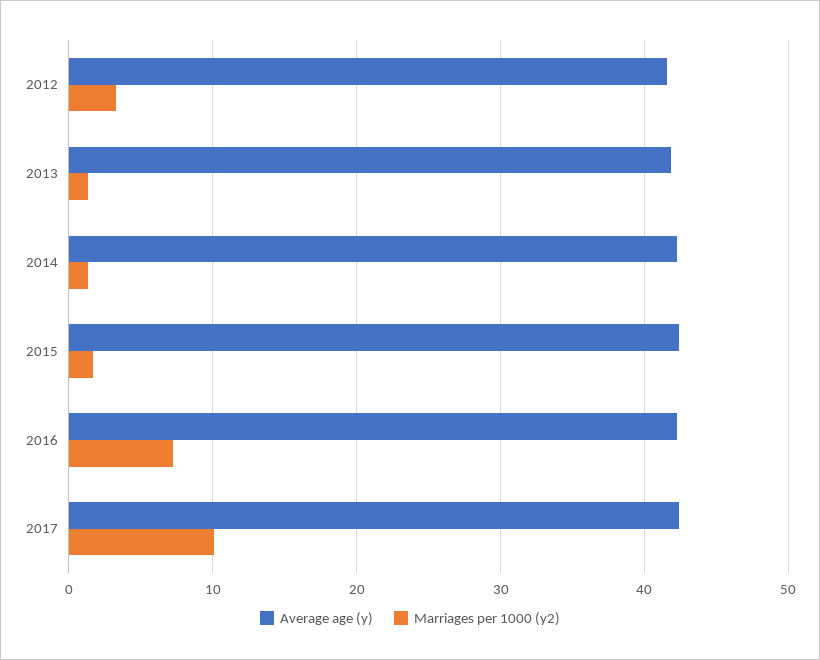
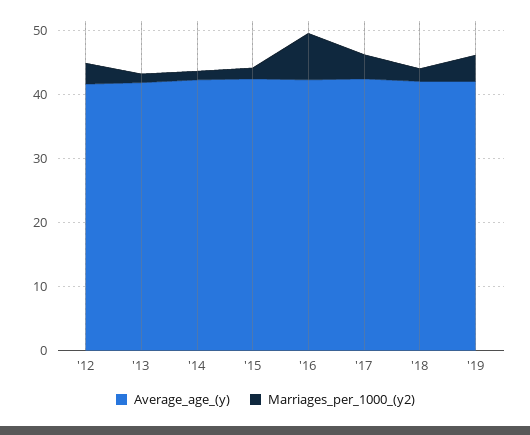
Marriages per 1000 (y2), 2017: 10 -> 4
Average age (y), '18: none -> 42
Marriages per 1000 (y2), '18: none -> 2
Average age (y), '19: none -> 42
Marriages per 1000 (y2), '19: none -> 4

